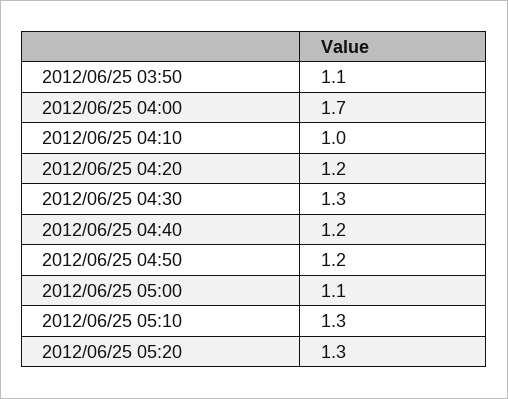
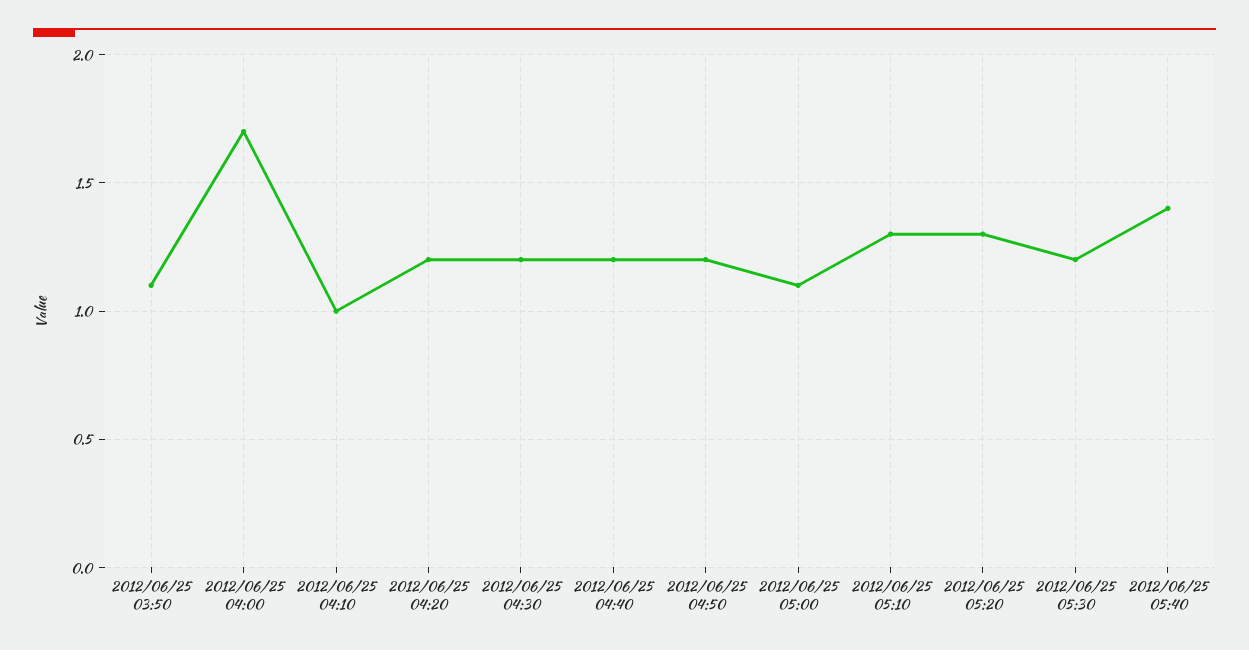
2012/06/25 04:30: 1.3 -> 1.2
2012/06/25 05:30: none -> 1.2
2012/06/25 05:40: none -> 1.4

